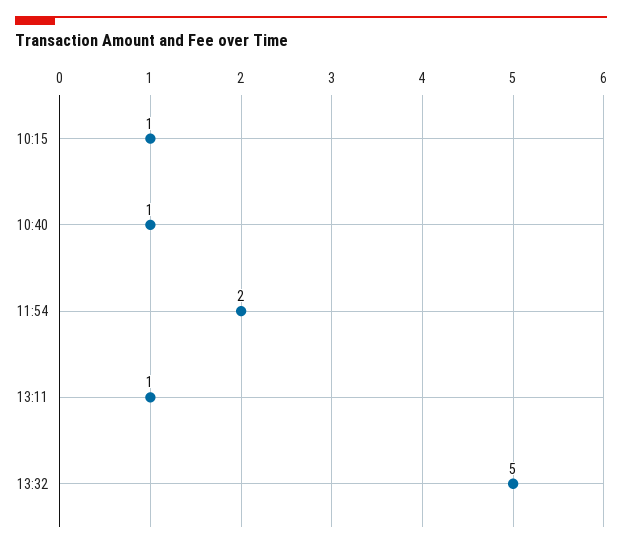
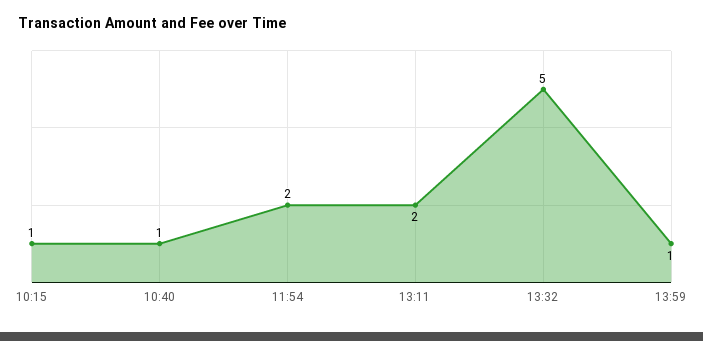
13:11: 1 -> 2
13:59: none -> 1

